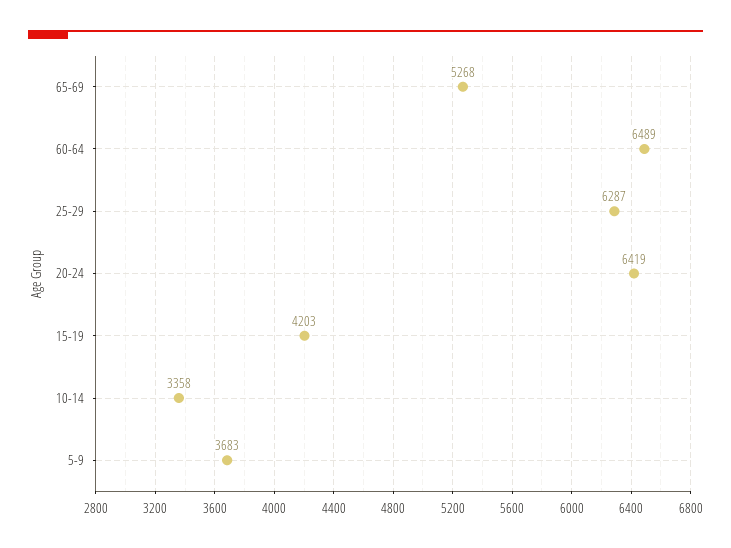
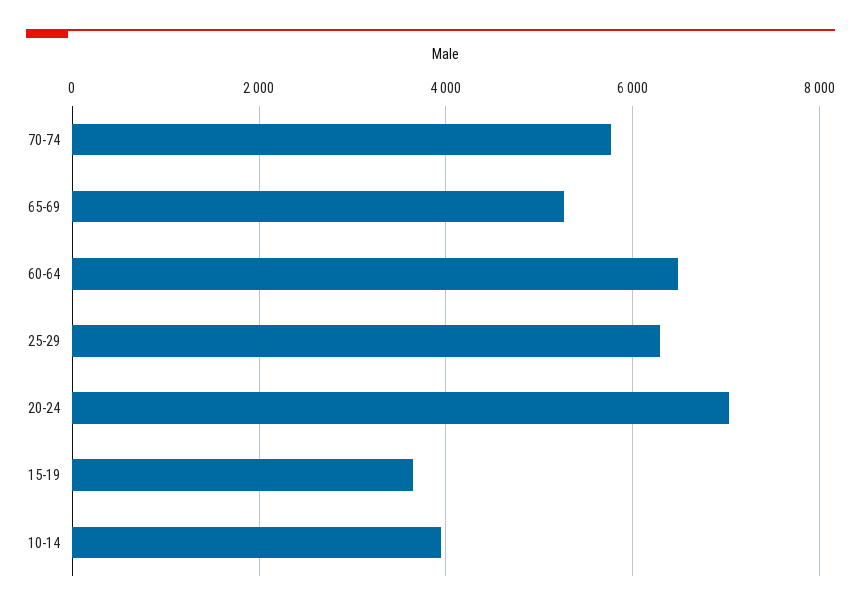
20-24: 6419 -> 7000
15-19: 4203 -> 3600
10-14: 3358 -> 4000
5-9: 3683 -> none
70-74: none -> 5800

